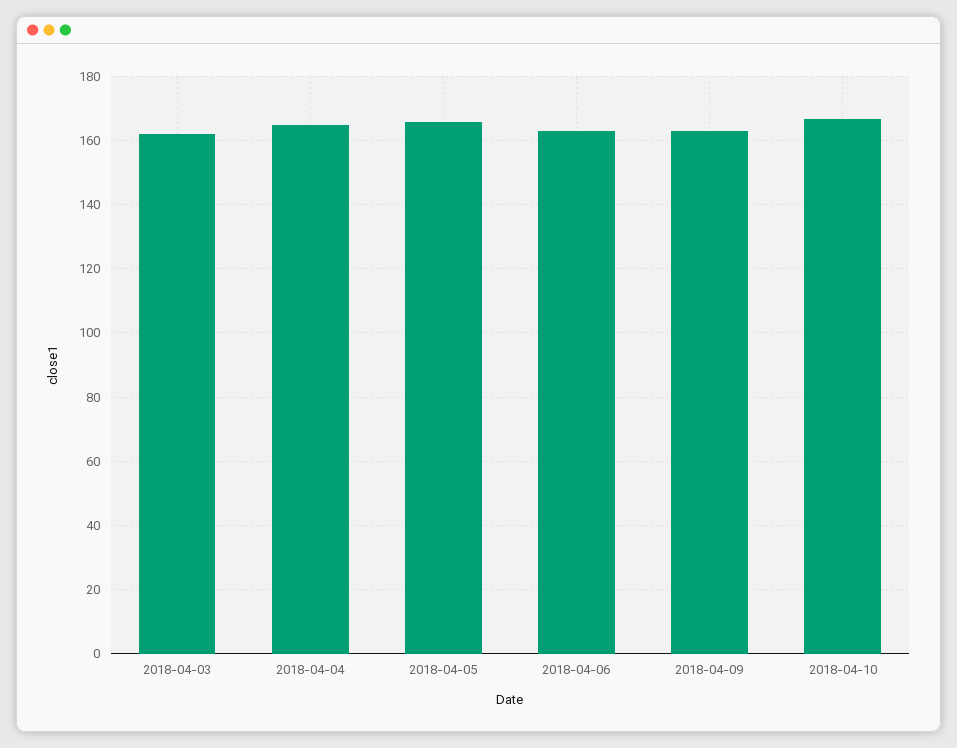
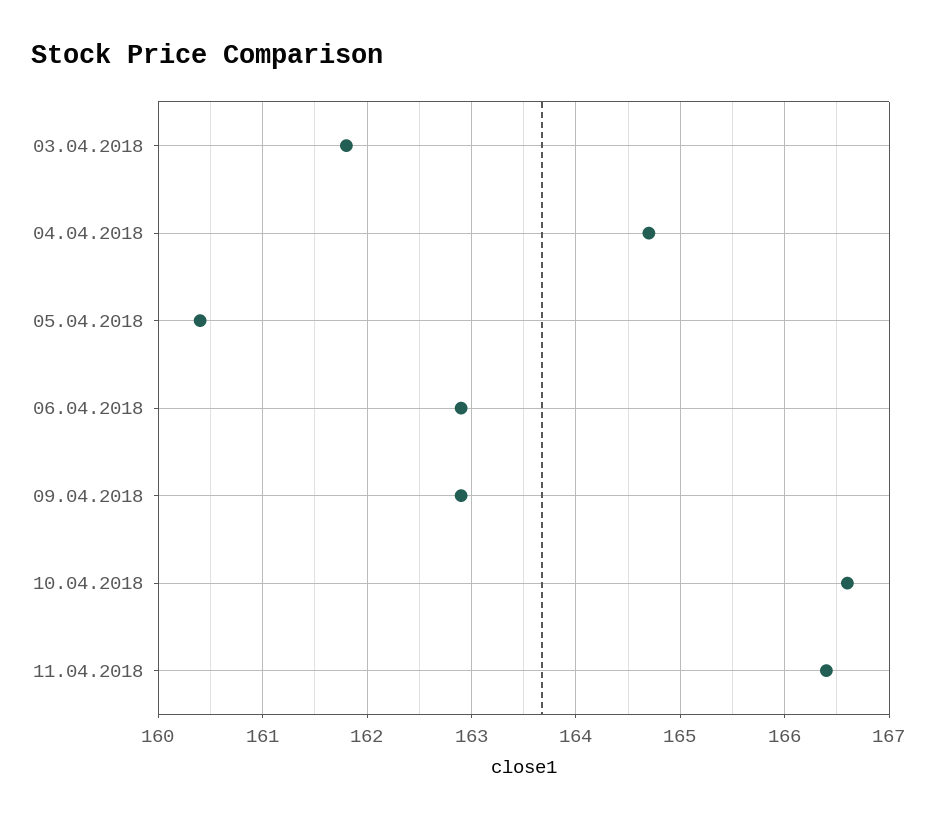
2018-04-05: 166 -> 160.4
11.04.2018: none -> 166.4

